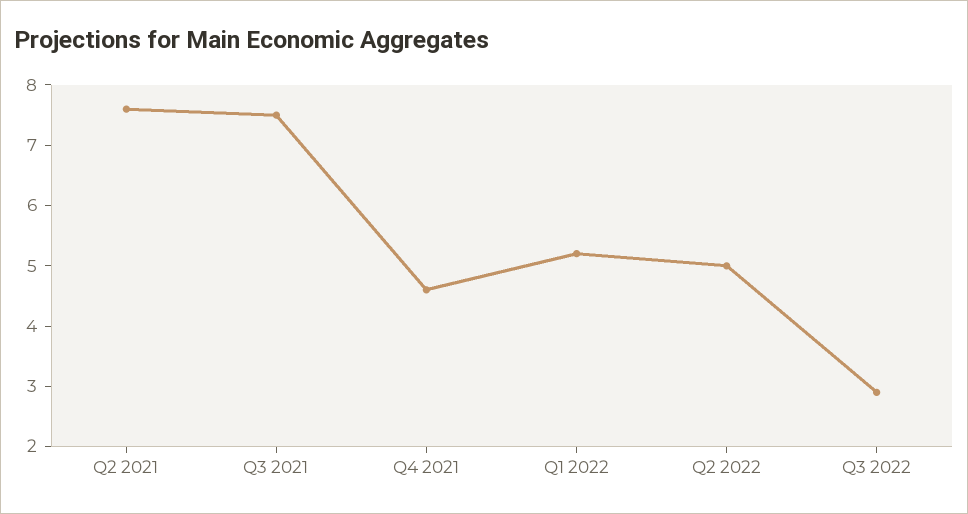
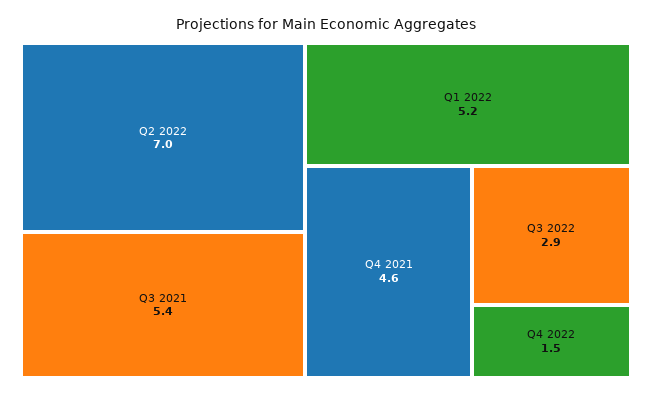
Q2 2021: 7.5 -> none
Q3 2021: 7.5 -> 5.4
Q2 2022: 5 -> 7
Q4 2022: none -> 1.5

